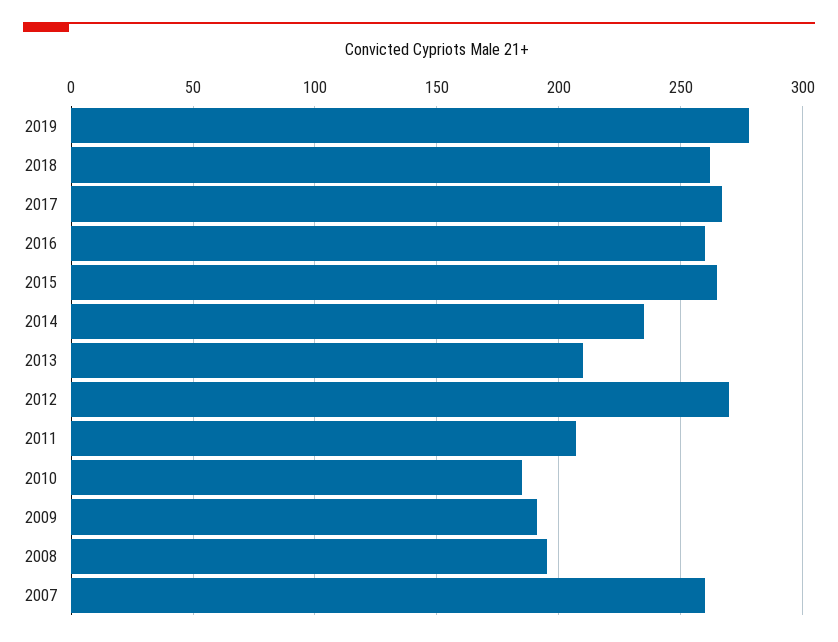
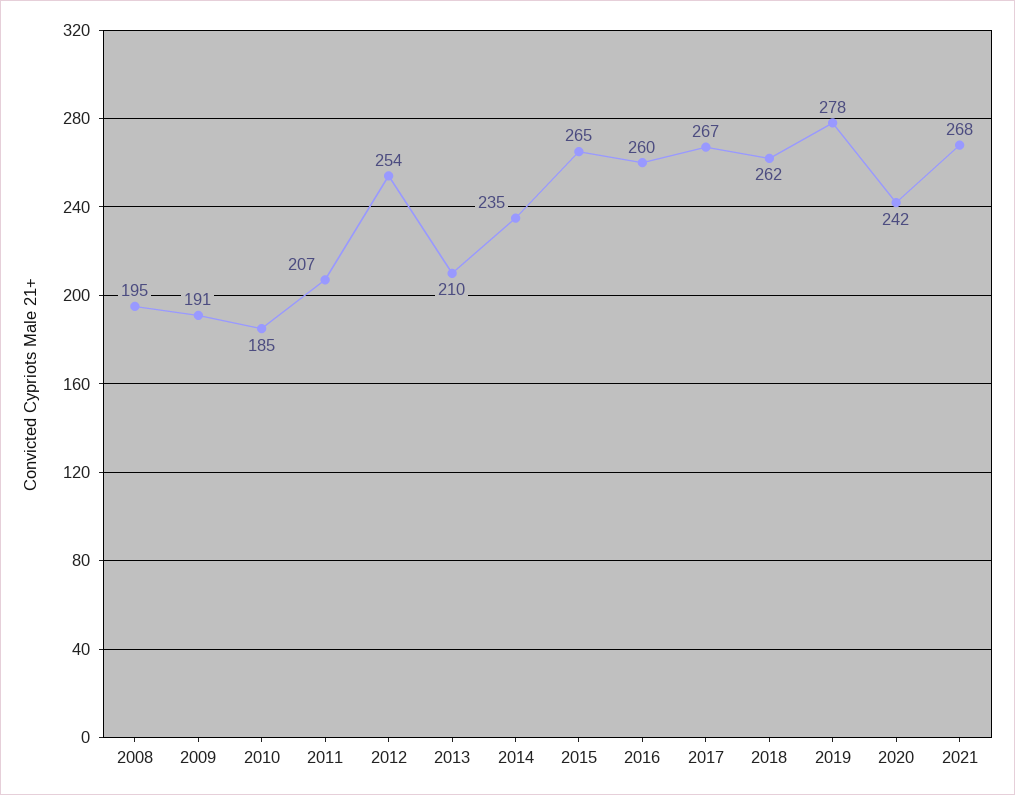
2012: 270 -> 254
2007: 260 -> none
2020: none -> 242
2021: none -> 268

